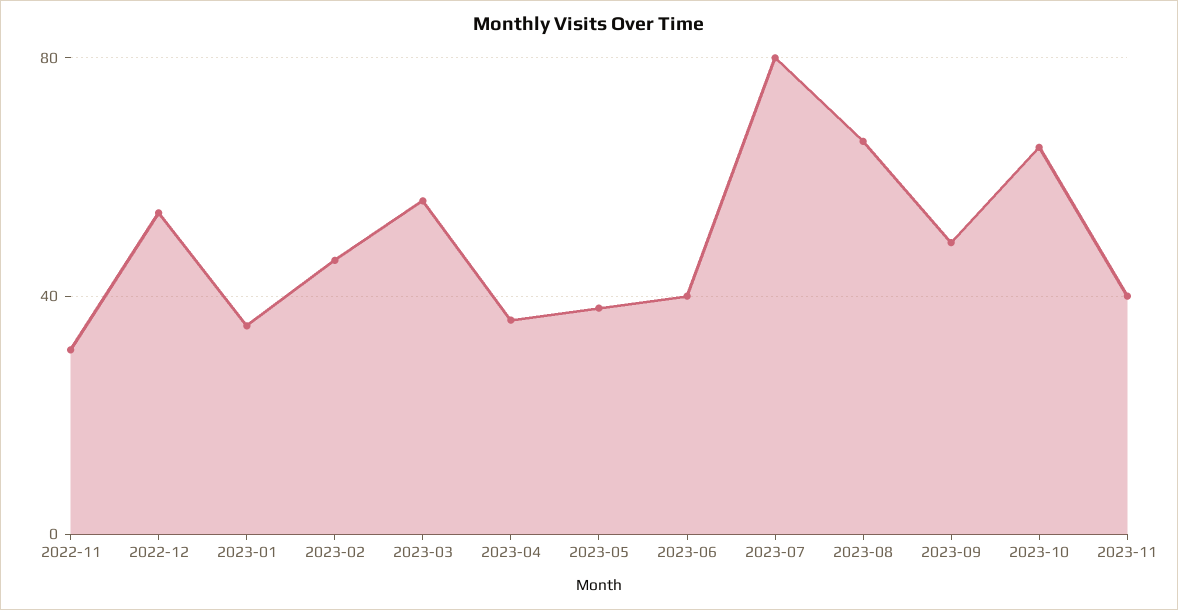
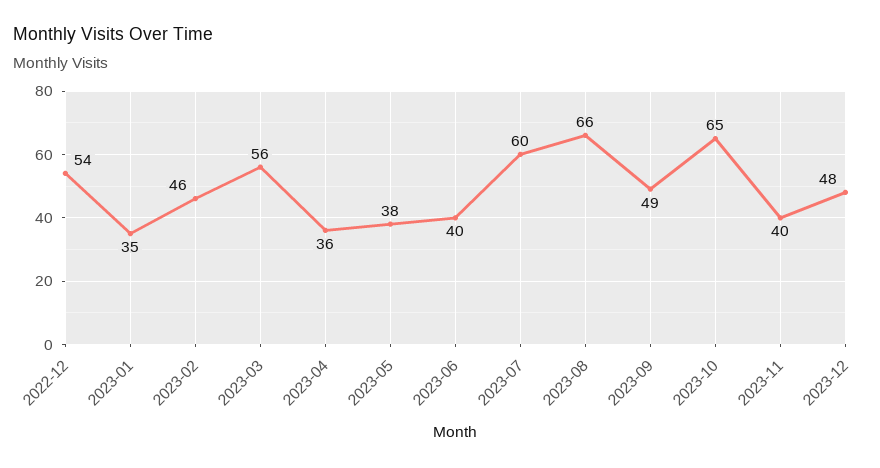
2022-11: 30 -> none
2023-07: 80 -> 60
2023-12: none -> 48

